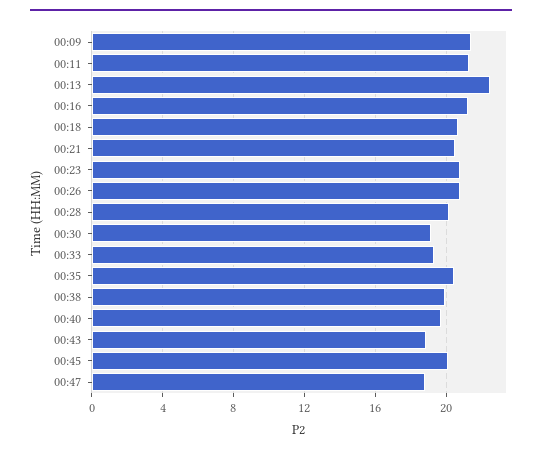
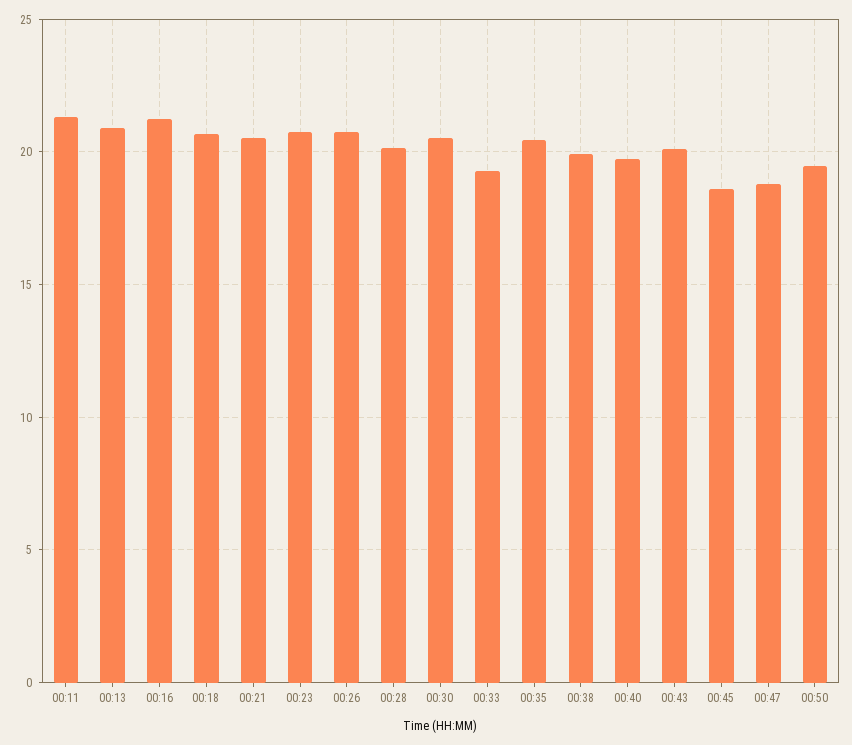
00:09: 21.5 -> none
00:13: 22.5 -> 21
00:30: 19 -> 20.5
00:43: 19 -> 20
00:45: 20 -> 18.5
00:50: none -> 19.5

